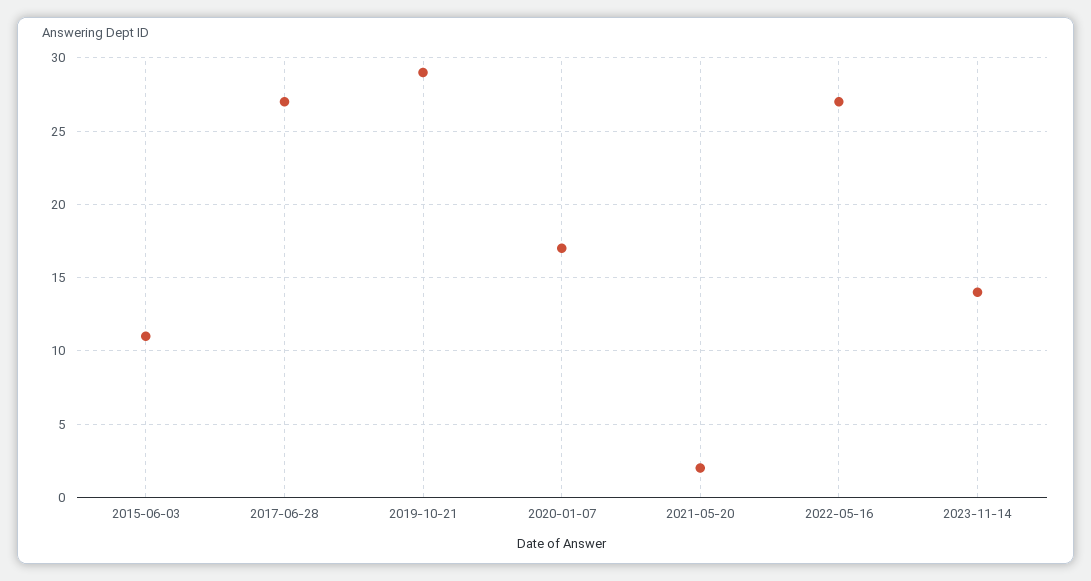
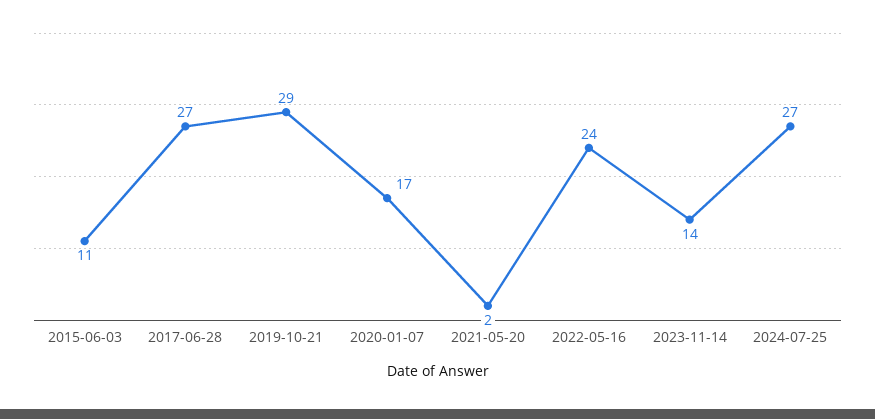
2022-05-16: 27 -> 24
2024-07-25: none -> 27

